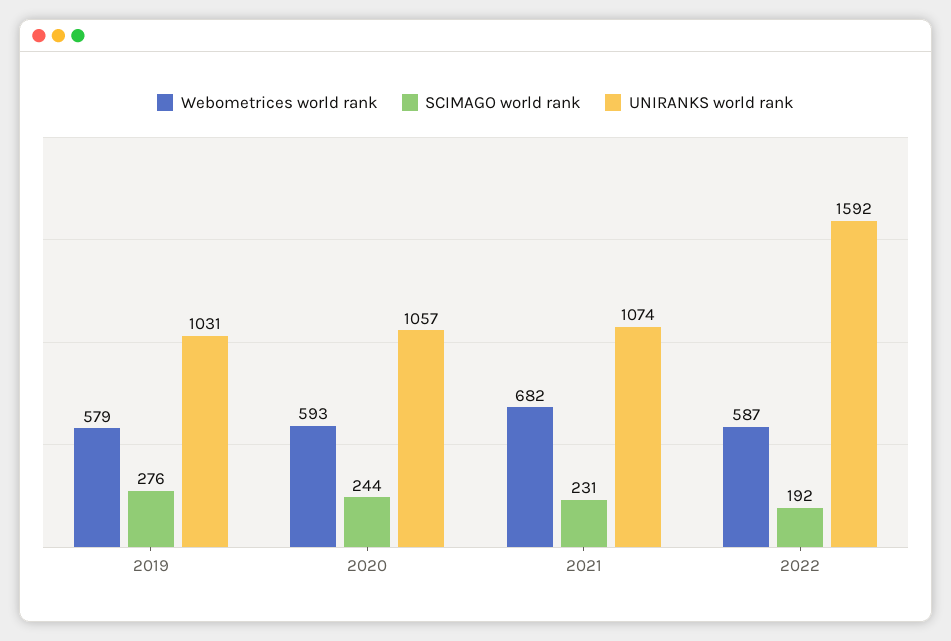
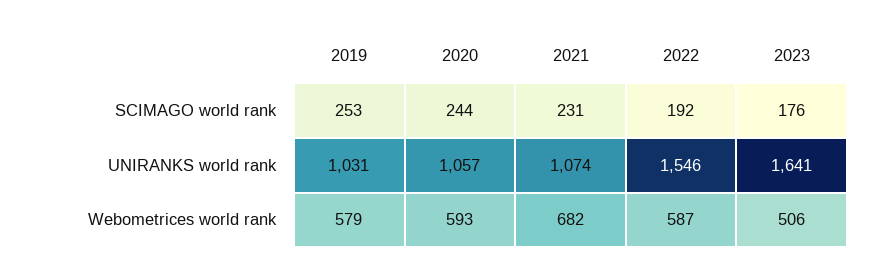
SCIMAGO world rank, 2019: 276 -> 253
UNIRANKS world rank, 2022: 1592 -> 1546
SCIMAGO world rank, 2023: none -> 176
UNIRANKS world rank, 2023: none -> 1641
Webometrices world rank, 2023: none -> 506

